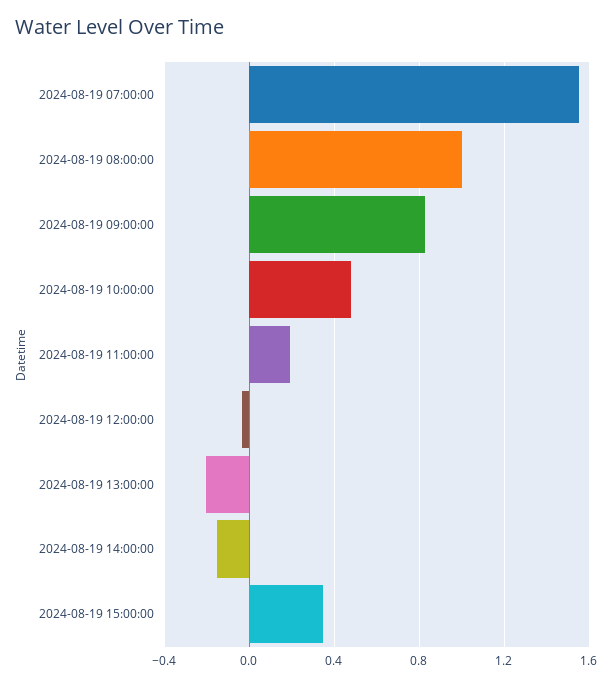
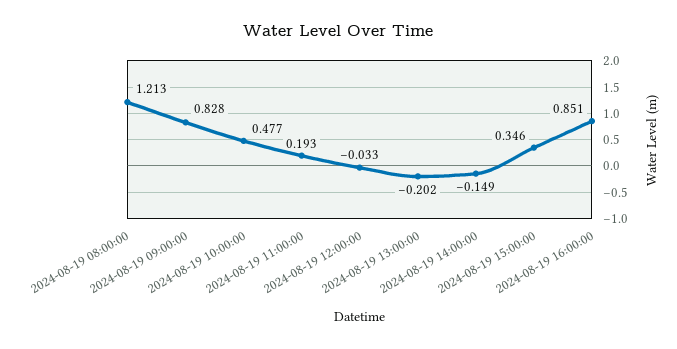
2024-08-19 07:00:00: 1.55 -> none
2024-08-19 08:00:00: 1 -> 1.213
2024-08-19 16:00:00: none -> 0.851

